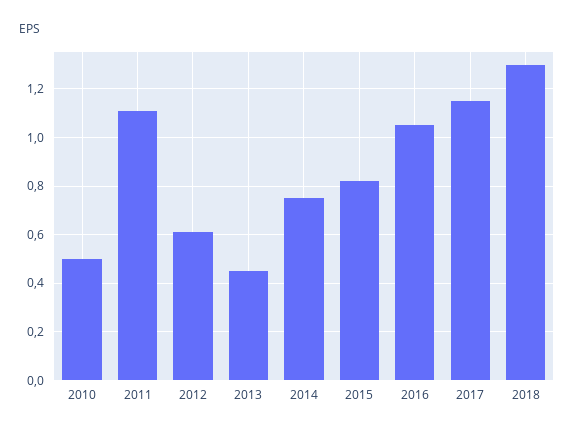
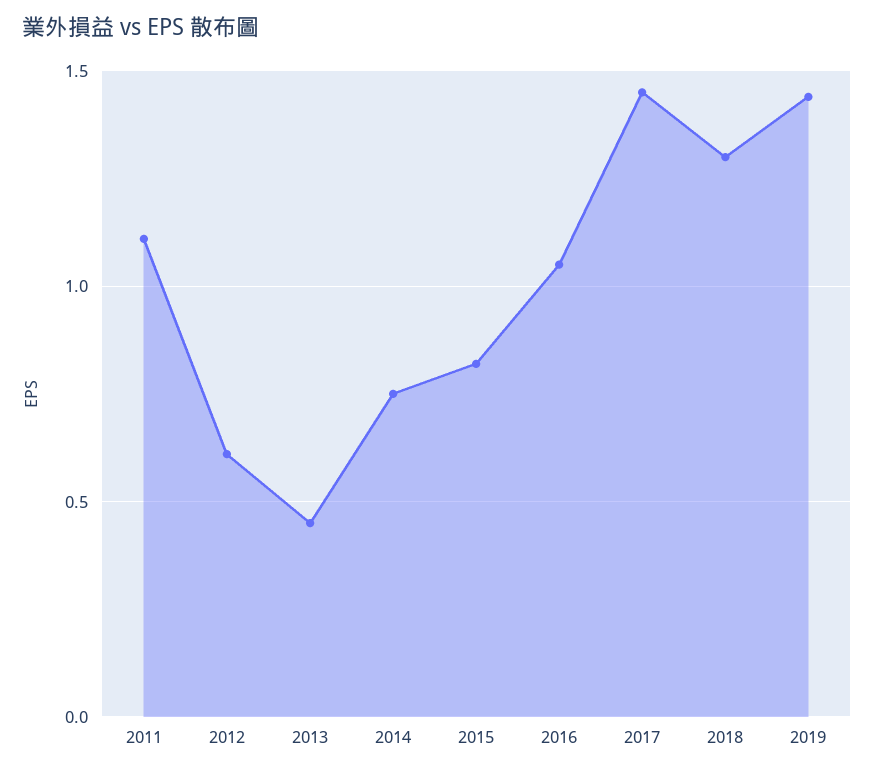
2010: 0.5 -> none
2017: 1.15 -> 1.45
2019: none -> 1.45

